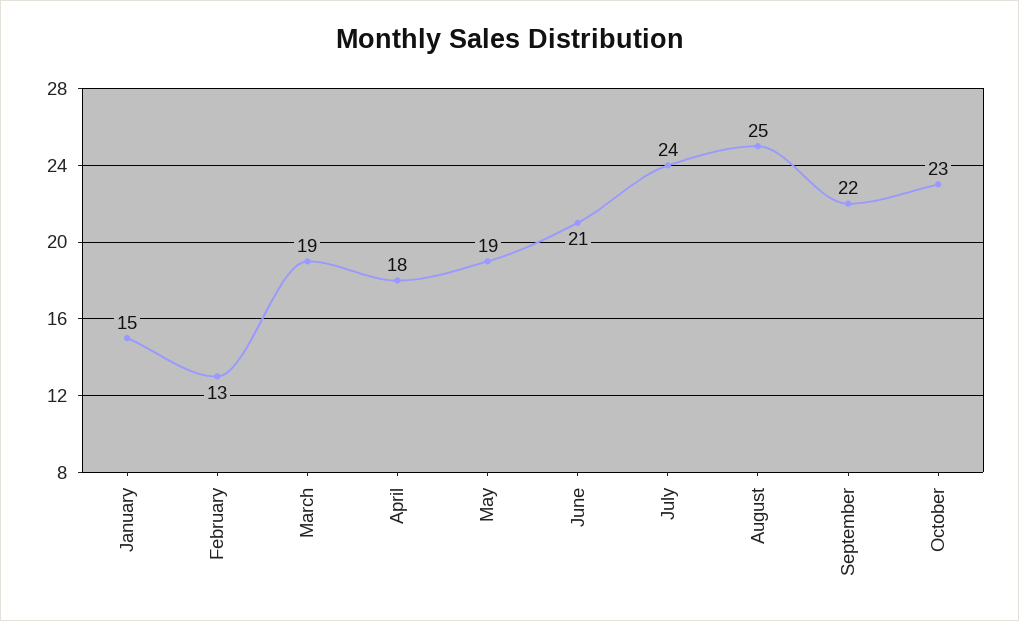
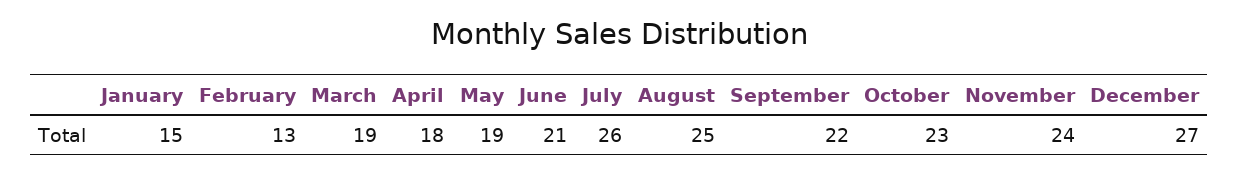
July: 24 -> 26
November: none -> 24
December: none -> 27

